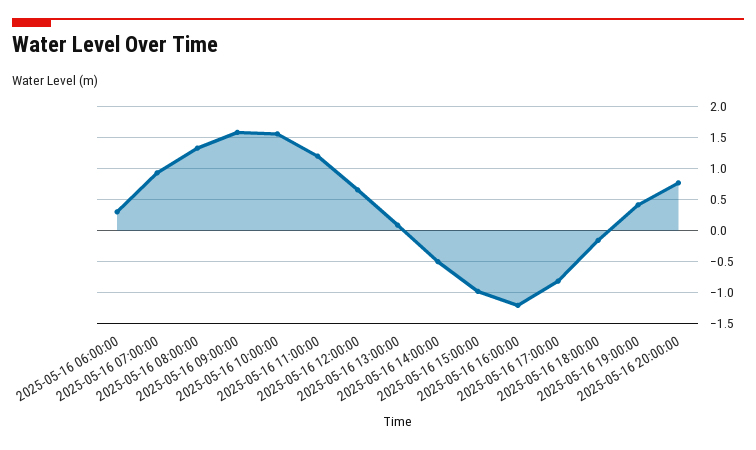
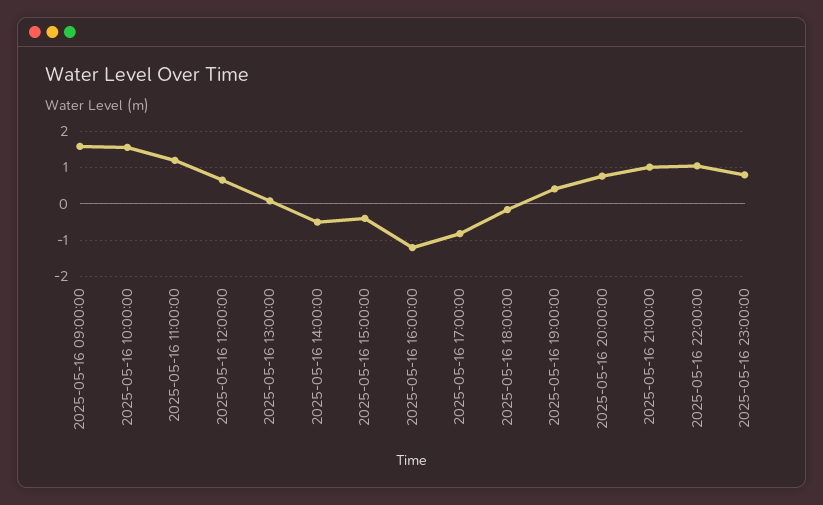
2025-05-16 06:00:00: 0.3 -> none
2025-05-16 07:00:00: 0.9 -> none
2025-05-16 08:00:00: 1.3 -> none
2025-05-16 15:00:00: -1 -> -0.4
2025-05-16 21:00:00: none -> 1
2025-05-16 22:00:00: none -> 1
2025-05-16 23:00:00: none -> 0.8

